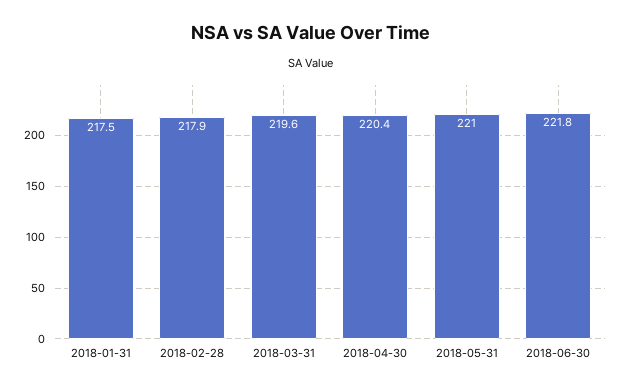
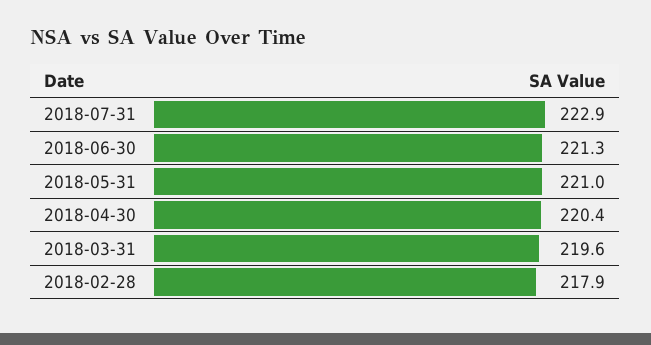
2018-01-31: 217.5 -> none
2018-06-30: 221.8 -> 221.3
2018-07-31: none -> 222.9

